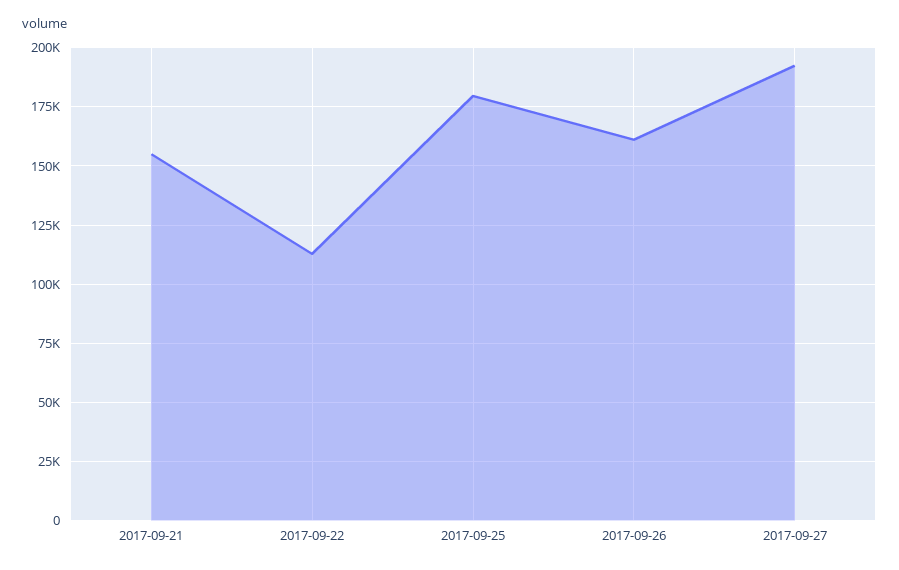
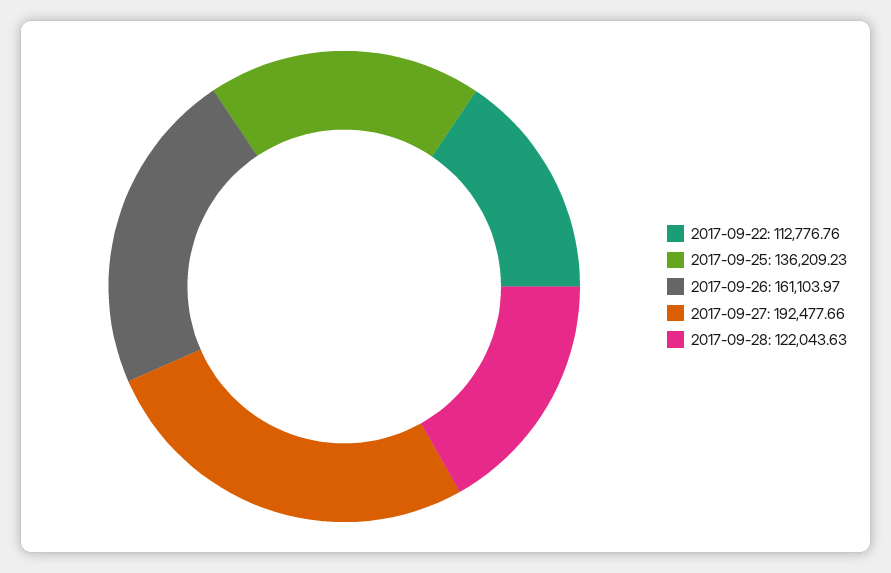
2017-09-21: 155000 -> none
2017-09-25: 180000 -> 136209.23
2017-09-28: none -> 122043.63

